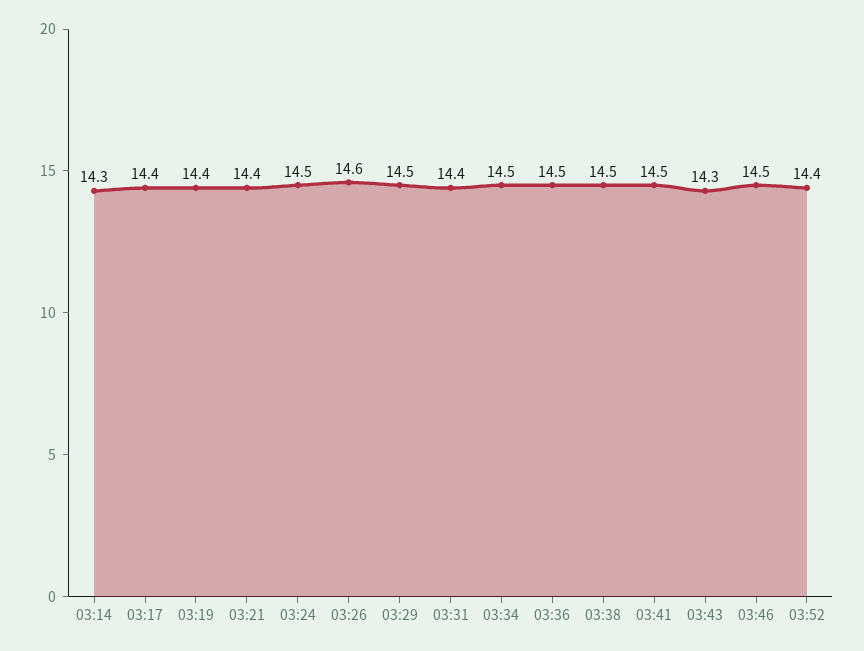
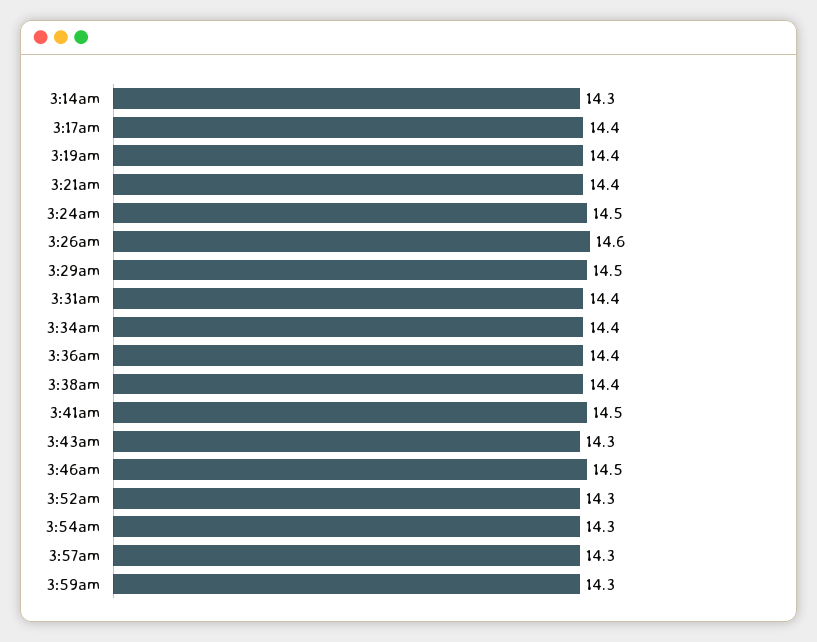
03:34: 14.5 -> 14.4
03:36: 14.5 -> 14.4
03:38: 14.5 -> 14.4
03:52: 14.4 -> 14.3
3:54am: none -> 14.3
3:57am: none -> 14.3
3:59am: none -> 14.3

